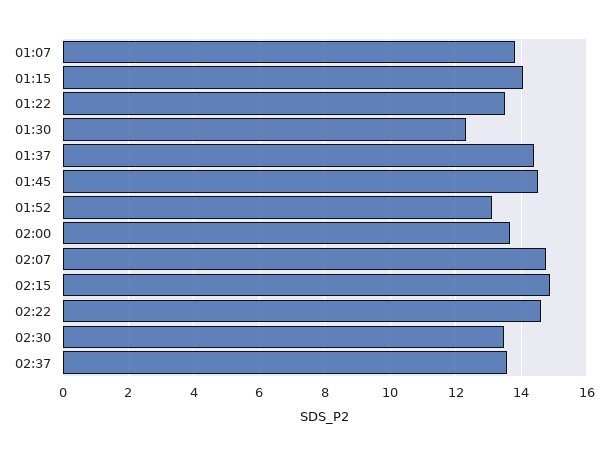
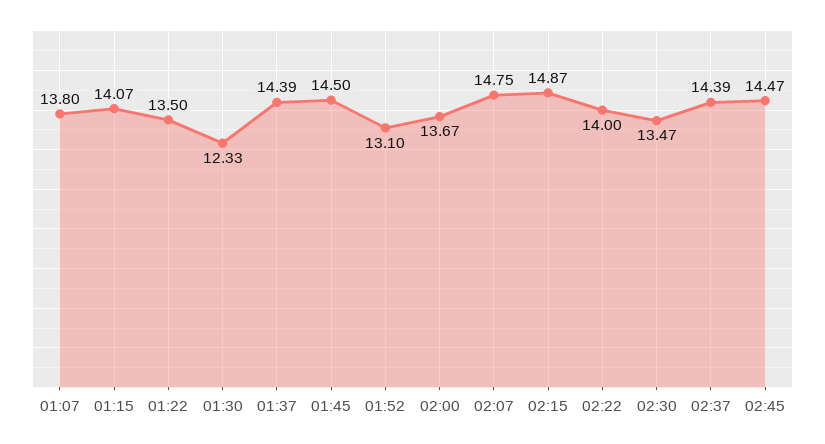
02:22: 14.6 -> 14
02:37: 13.6 -> 14.39
02:45: none -> 14.47

